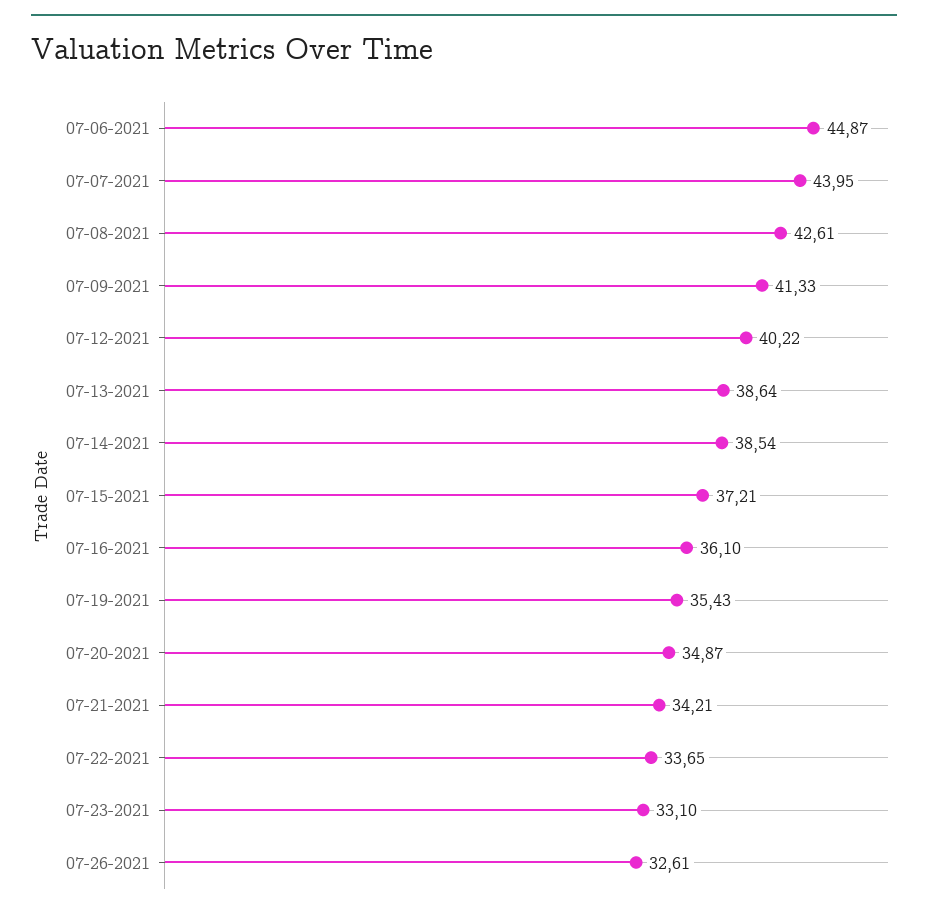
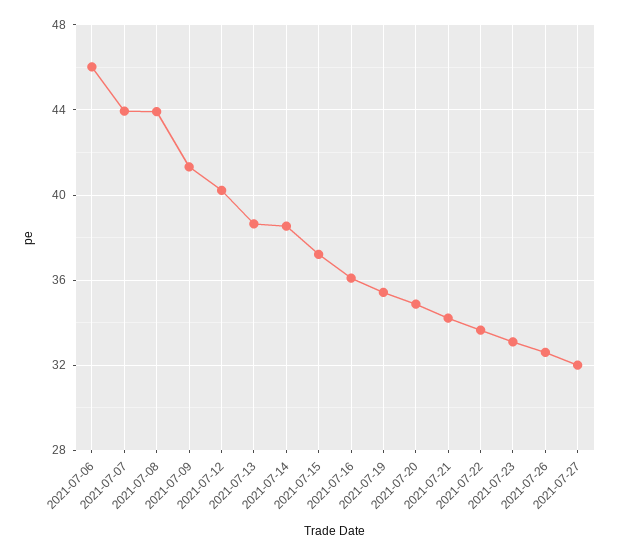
07-06-2021: 44.87 -> 46
07-08-2021: 42.61 -> 44
2021-07-27: none -> 32

